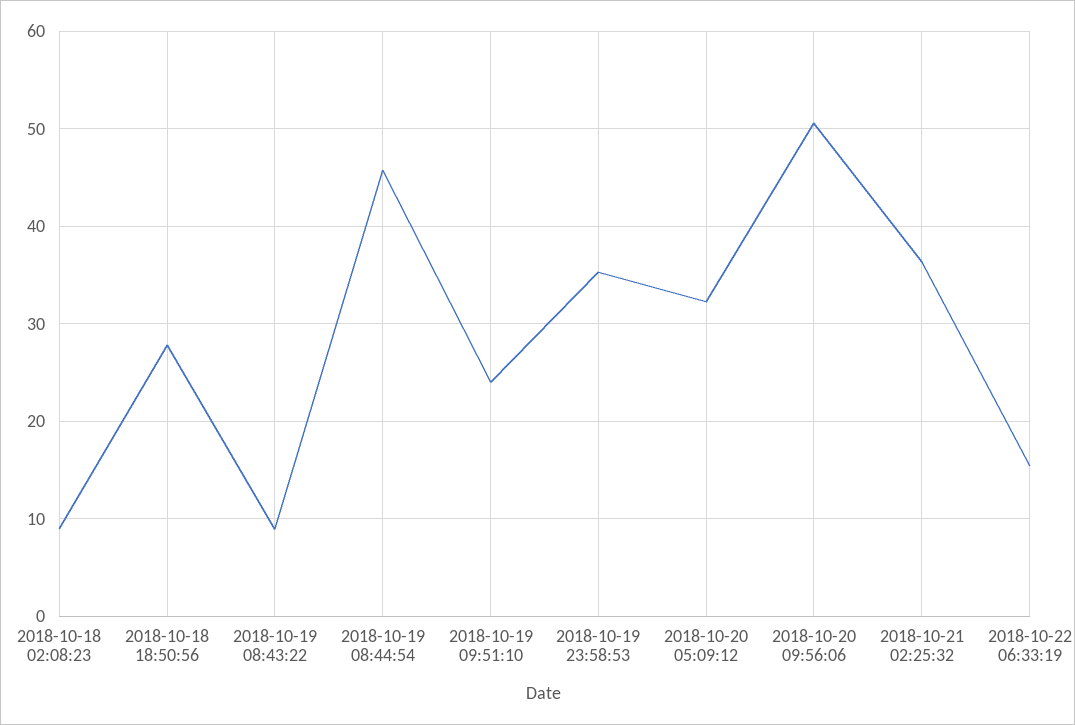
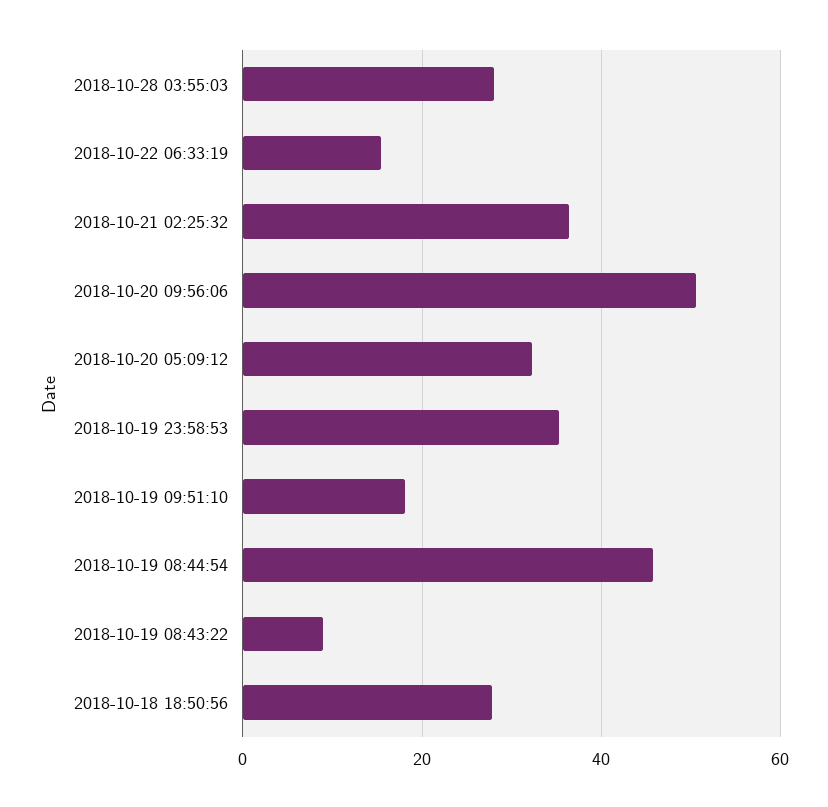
2018-10-18 02:08:23: 9 -> none
2018-10-19 09:51:10: 24 -> 18
2018-10-28 03:55:03: none -> 28

